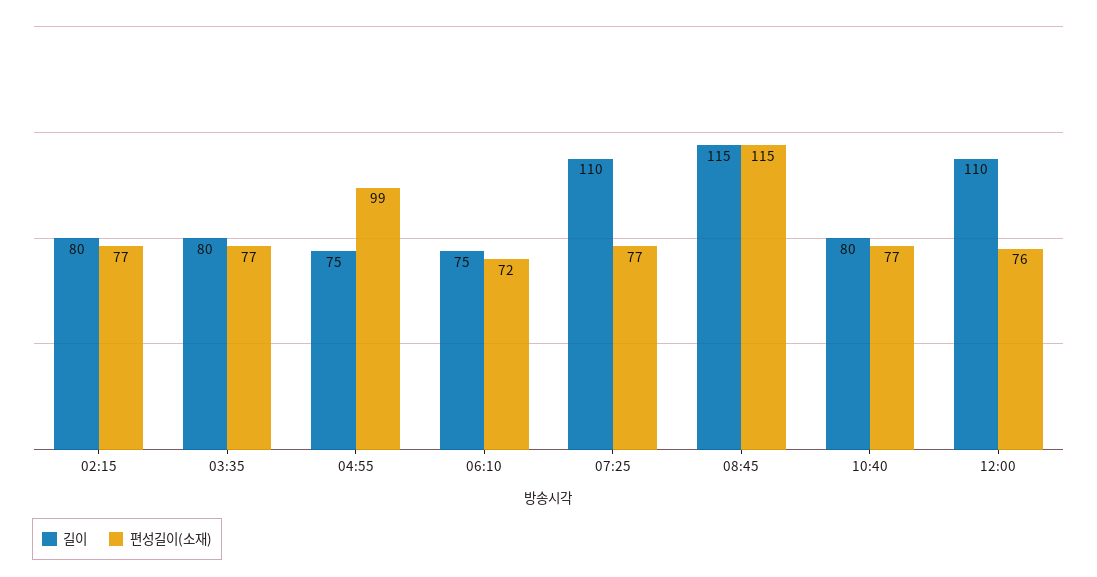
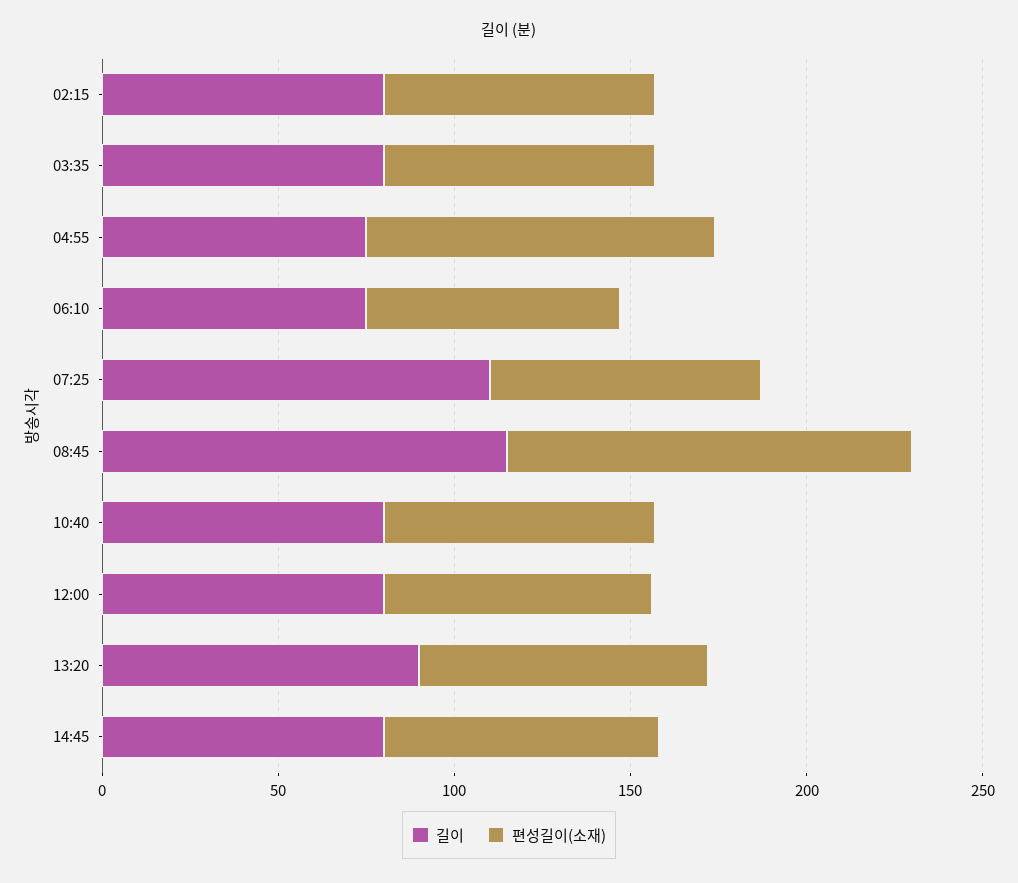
길이, 12:00: 110 -> 80
길이, 13:20: none -> 90
편성길이(소재), 13:20: none -> 80
길이, 14:45: none -> 80
편성길이(소재), 14:45: none -> 80

